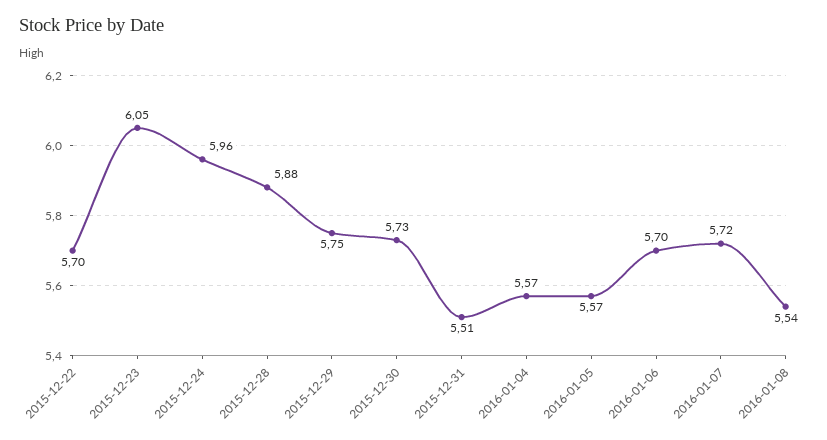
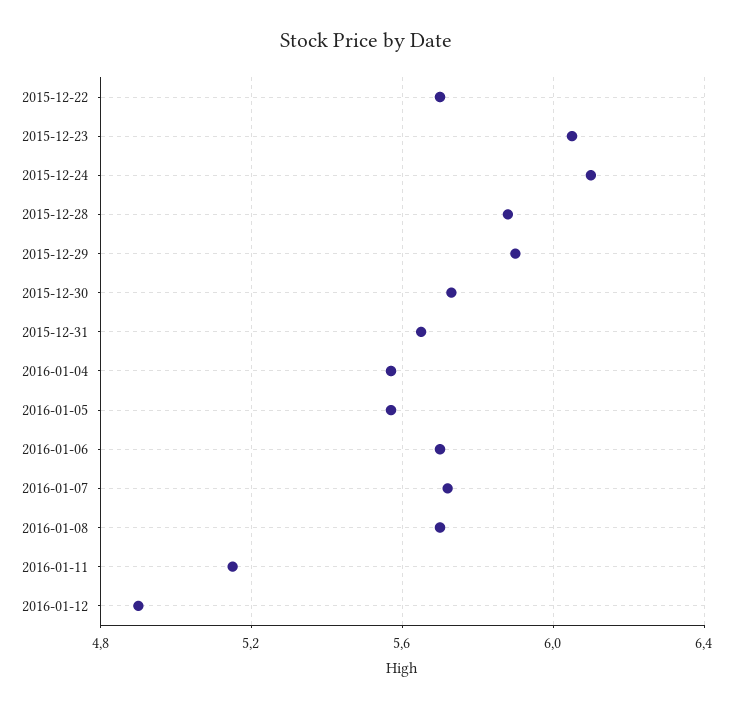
2015-12-24: 5.96 -> 6.1
2015-12-29: 5.75 -> 5.9
2015-12-31: 5.51 -> 5.65
2016-01-08: 5.54 -> 5.7
2016-01-11: none -> 5.15
2016-01-12: none -> 4.9

